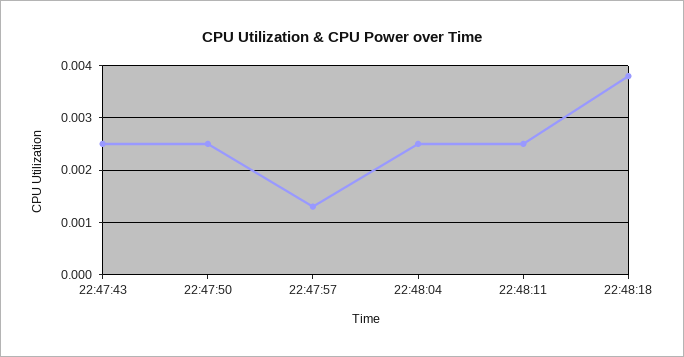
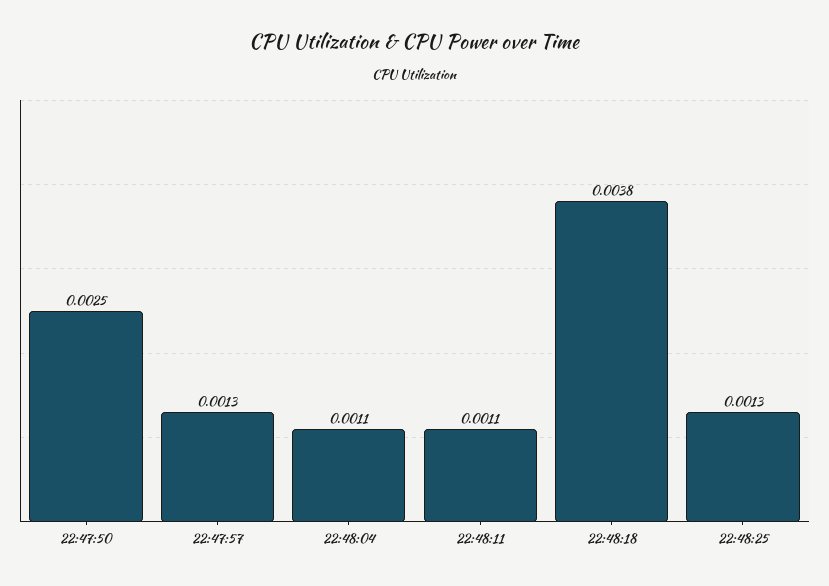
22:47:43: 0.0025 -> none
22:48:04: 0.0025 -> 0.0011
22:48:11: 0.0025 -> 0.0011
22:48:25: none -> 0.0013

